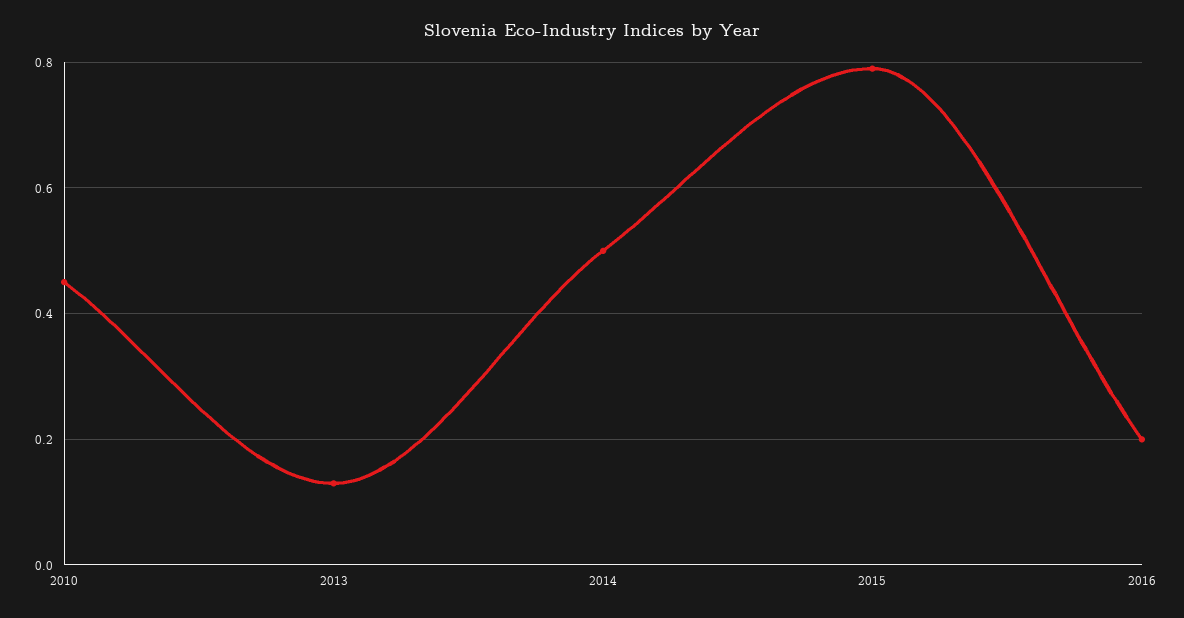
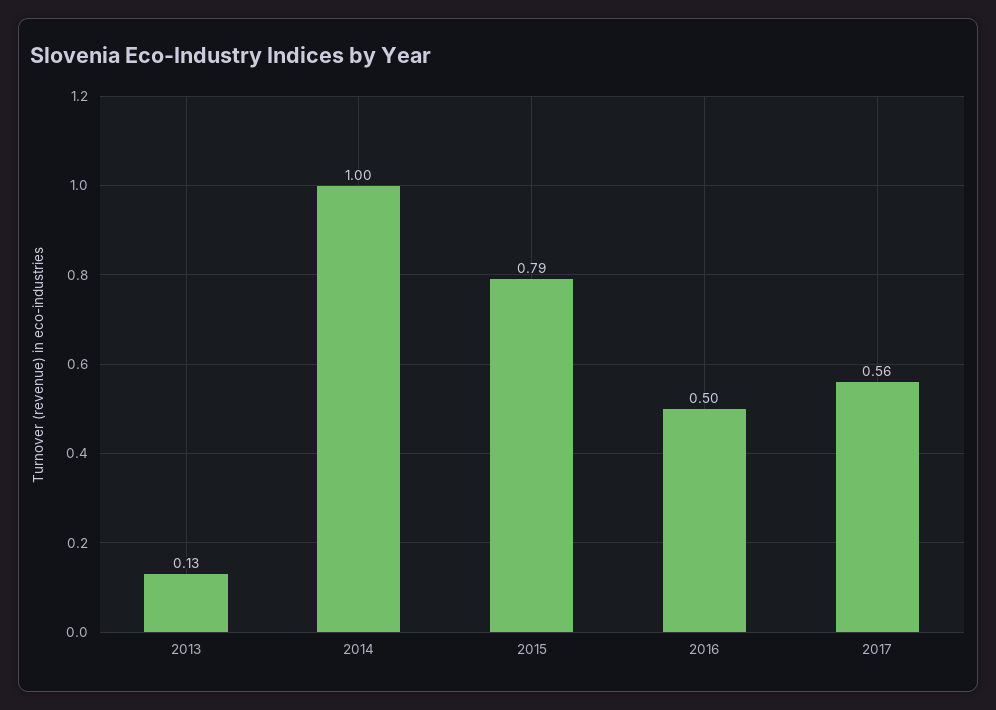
2010: 0.45 -> none
2014: 0.5 -> 1
2016: 0.2 -> 0.5
2017: none -> 0.56

